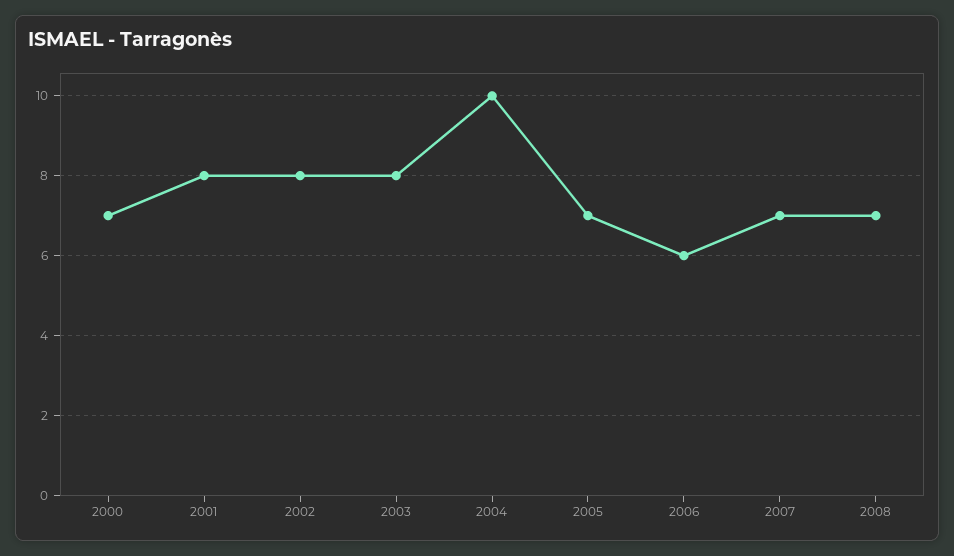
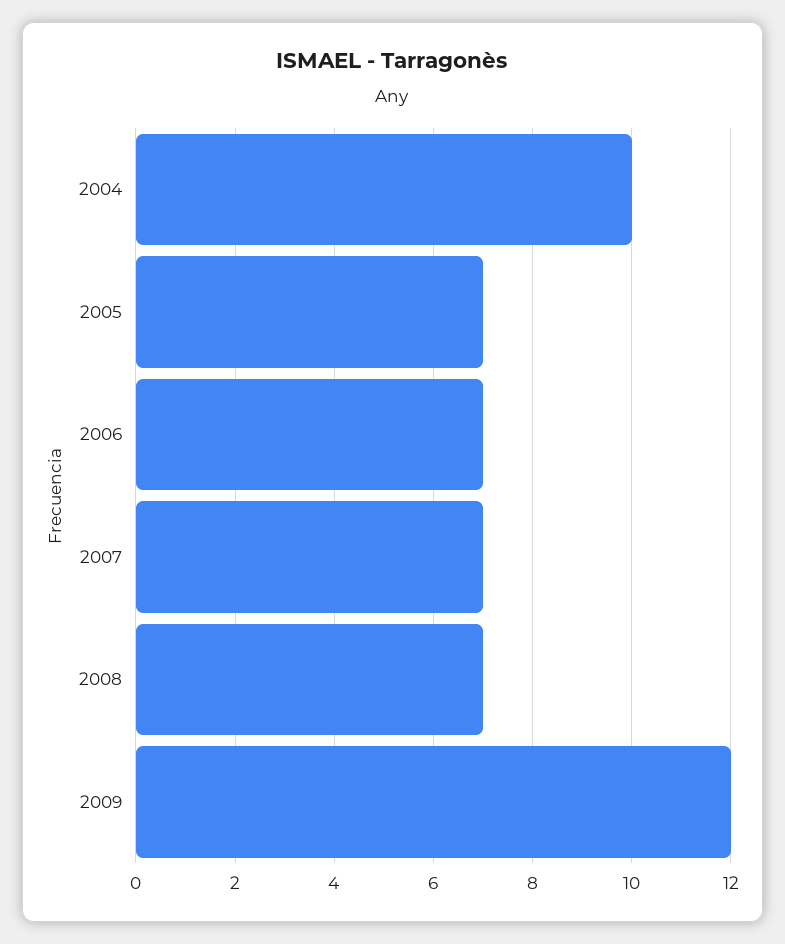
2000: 7 -> none
2001: 8 -> none
2002: 8 -> none
2003: 8 -> none
2006: 6 -> 7
2009: none -> 12

